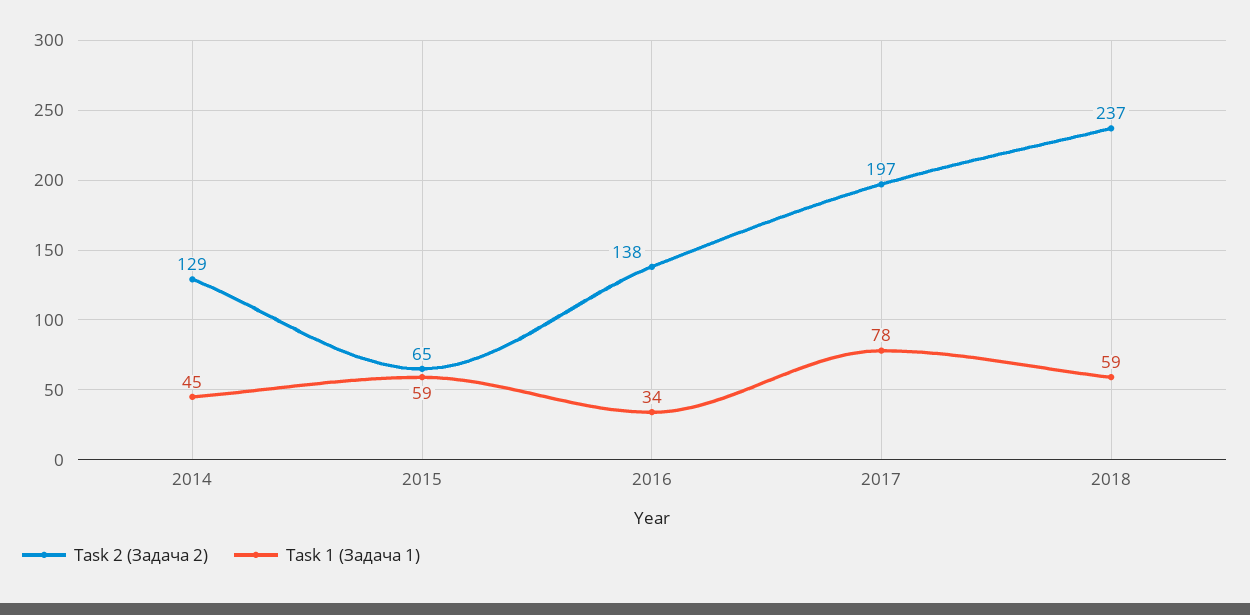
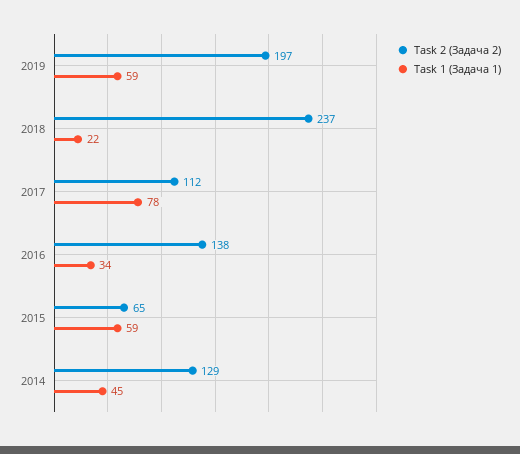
Task 2 (Задача 2), 2017: 197 -> 112
Task 1 (Задача 1), 2018: 59 -> 22
Task 2 (Задача 2), 2019: none -> 197
Task 1 (Задача 1), 2019: none -> 59

